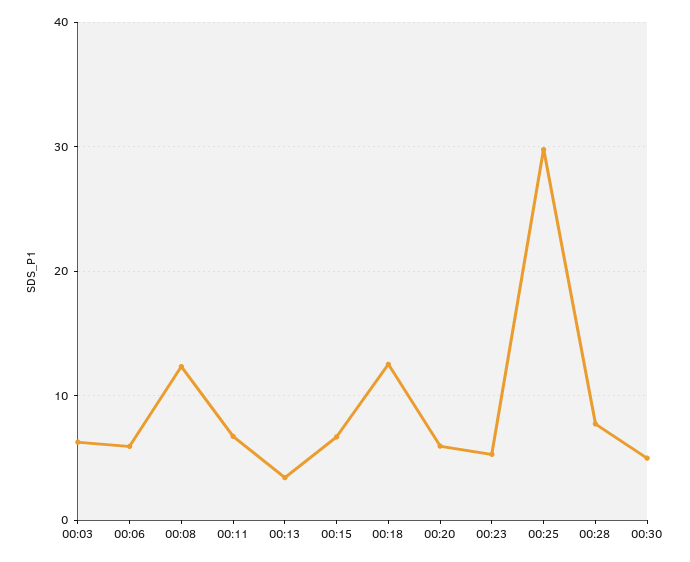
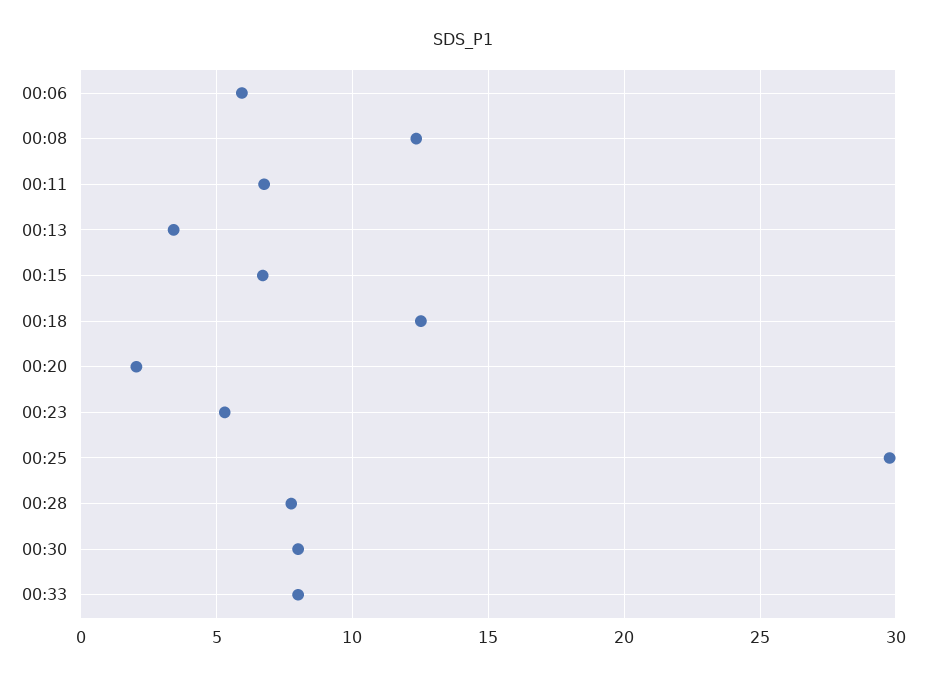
00:03: 6 -> none
00:20: 6 -> 2
00:30: 5 -> 8
00:33: none -> 8

